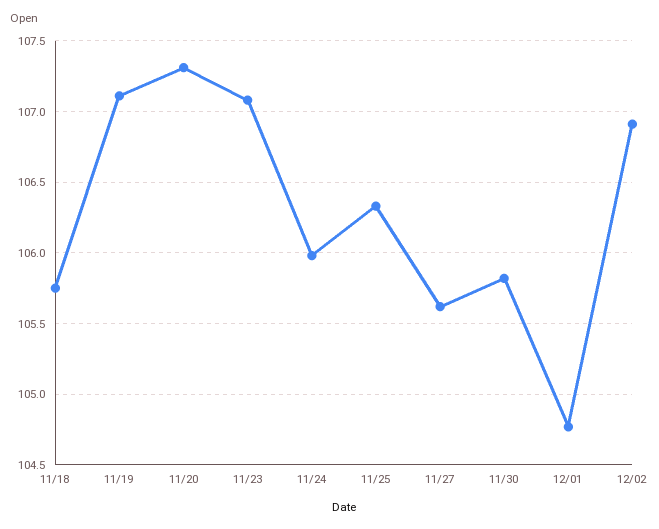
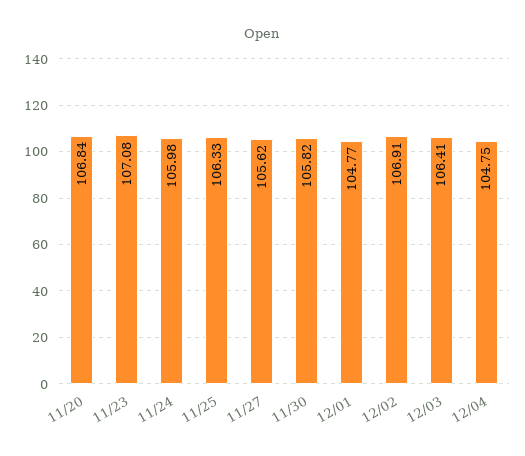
11/18: 105.75 -> none
11/19: 107.1 -> none
11/20: 107.3 -> 106.84
12/03: none -> 106.41
12/04: none -> 104.75

